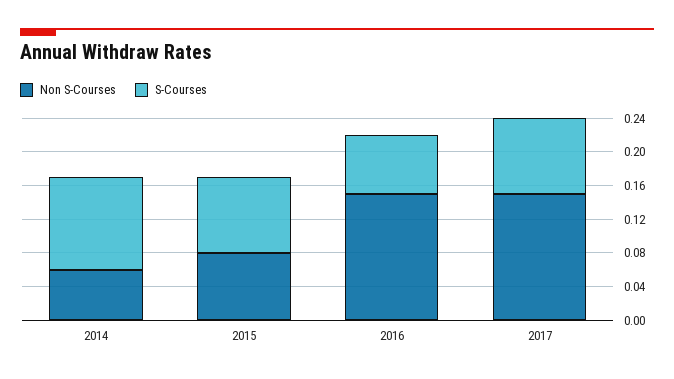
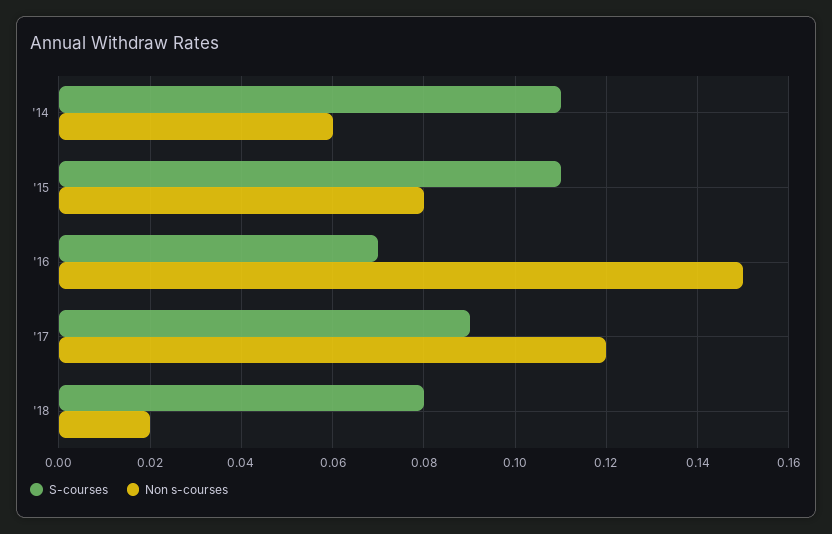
S-Courses, 2015: 0.09 -> 0.11
Non S-Courses, 2017: 0.15 -> 0.12
S-Courses, '18: none -> 0.08
Non S-Courses, '18: none -> 0.02

